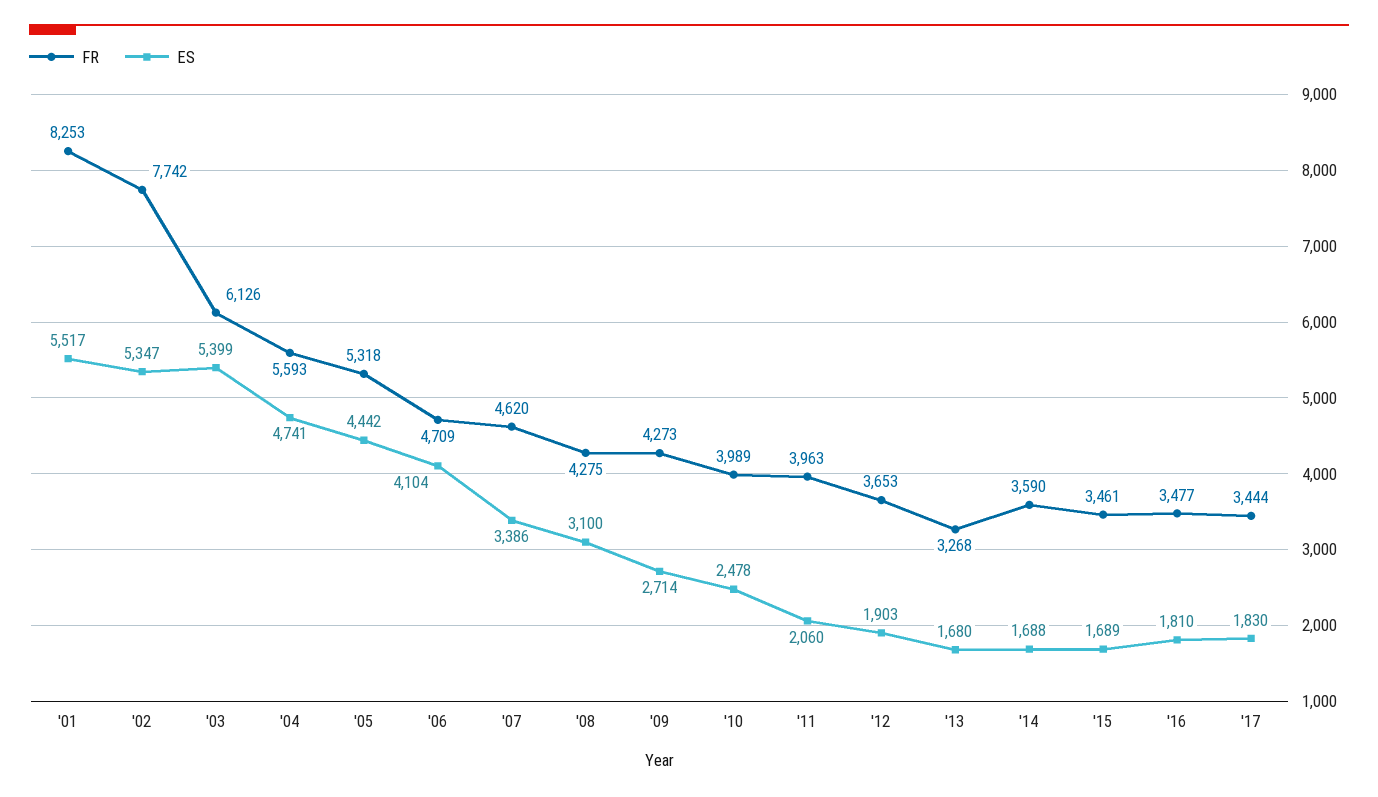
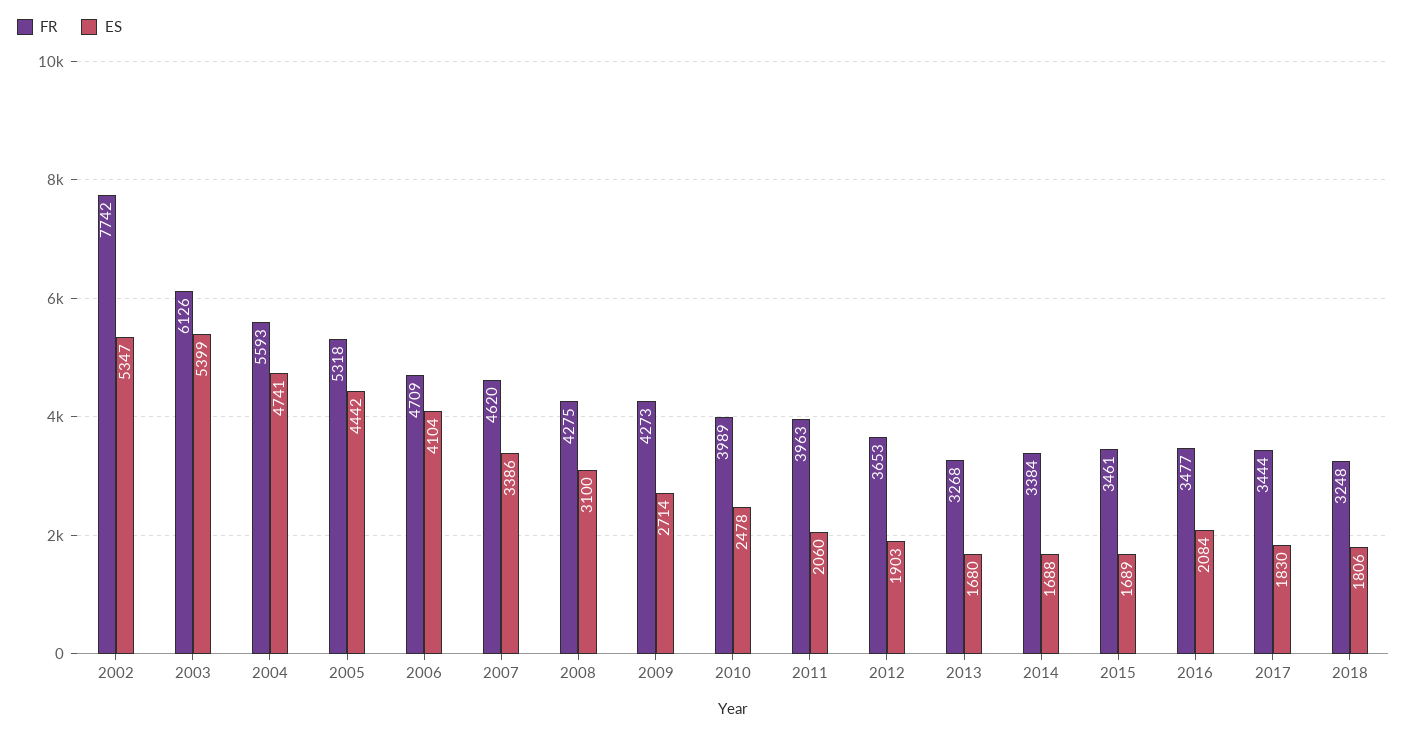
FR, '01: 8253 -> none
ES, '01: 5517 -> none
FR, '14: 3590 -> 3384
ES, '16: 1810 -> 2084
FR, 2018: none -> 3248
ES, 2018: none -> 1806

